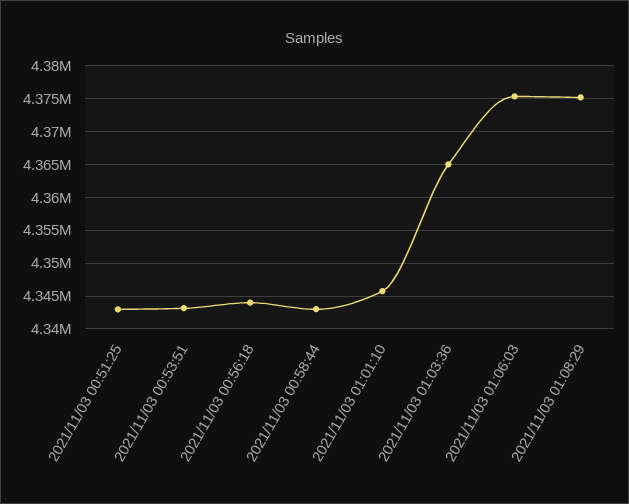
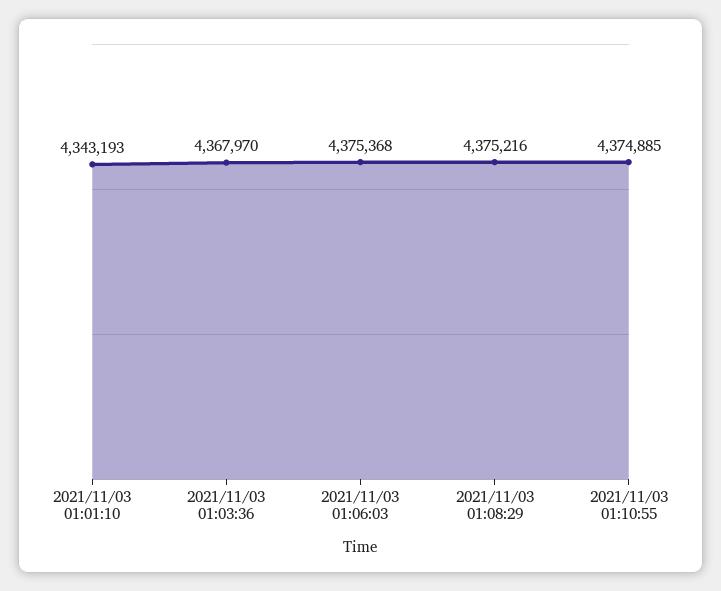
2021/11/03 00:51:25: 4343000 -> none
2021/11/03 00:53:51: 4343000 -> none
2021/11/03 00:56:18: 4344000 -> none
2021/11/03 00:58:44: 4343000 -> none
2021/11/03 01:01:10: 4346000 -> 4343193
2021/11/03 01:03:36: 4365000 -> 4367970
2021/11/03 01:10:55: none -> 4374885

